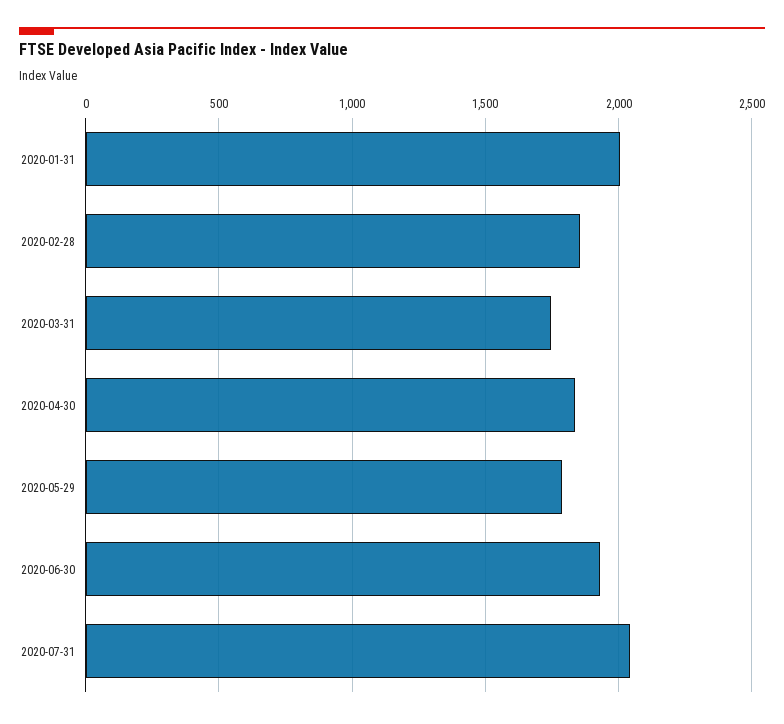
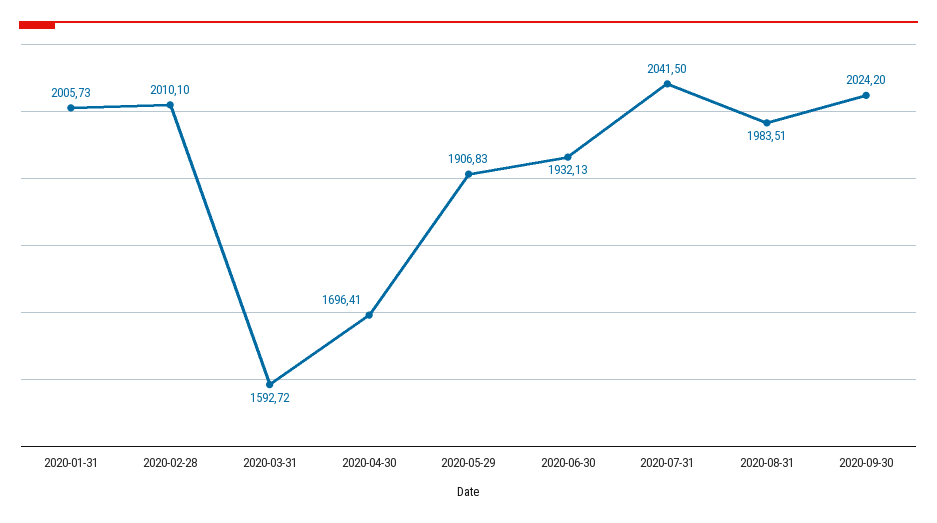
2020-02-28: 1850 -> 2010.1
2020-03-31: 1750 -> 1592.72
2020-04-30: 1850 -> 1696.41
2020-05-29: 1800 -> 1906.83
2020-08-31: none -> 1983.51
2020-09-30: none -> 2024.2

